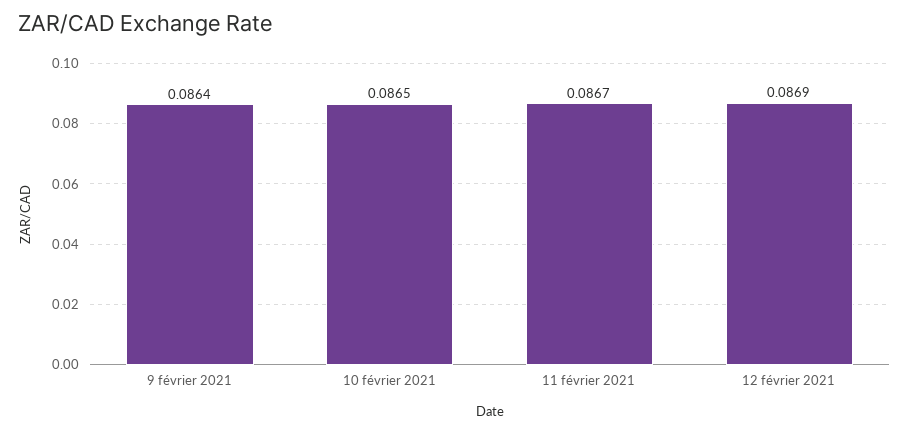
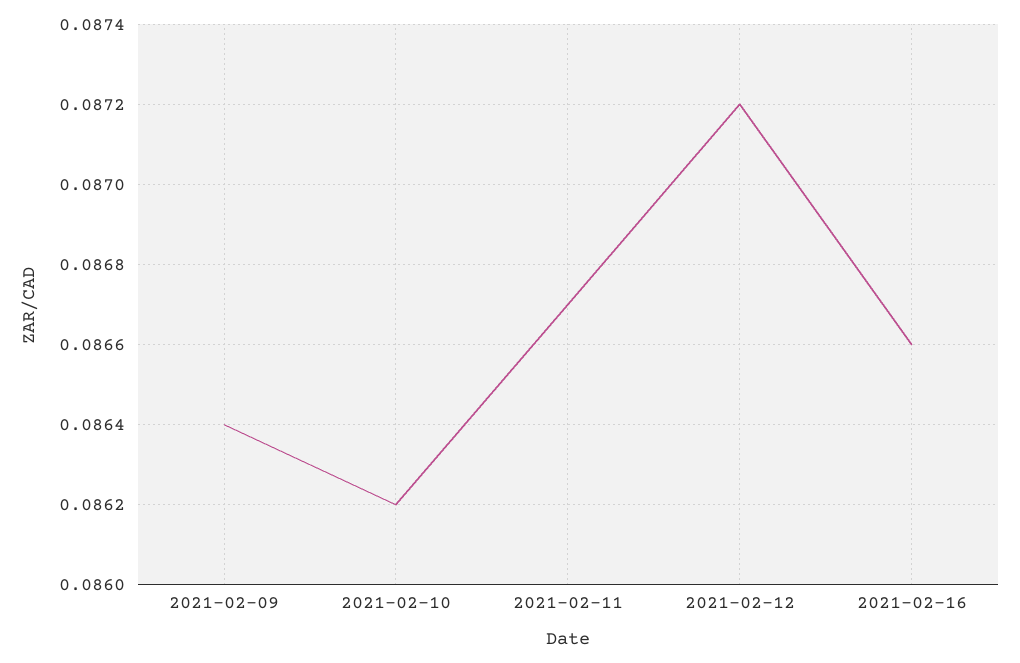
10 février 2021: 0.0865 -> 0.0862
12 février 2021: 0.0869 -> 0.0872
2021-02-16: none -> 0.0866

